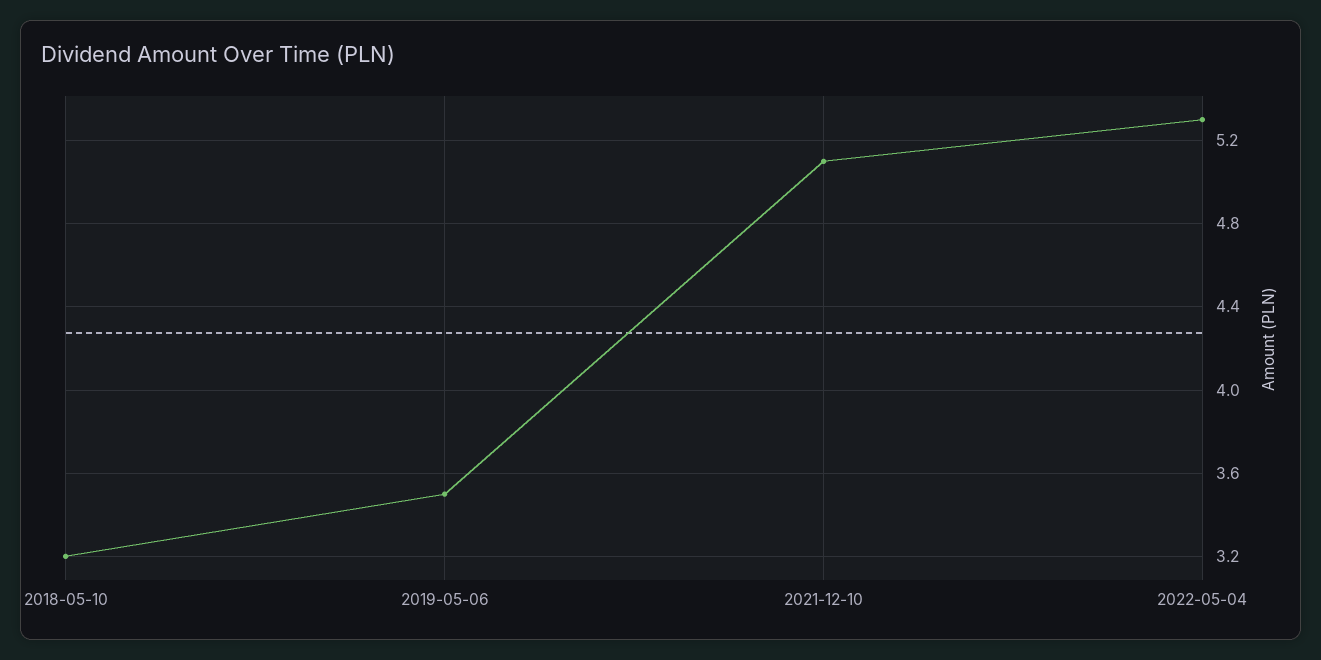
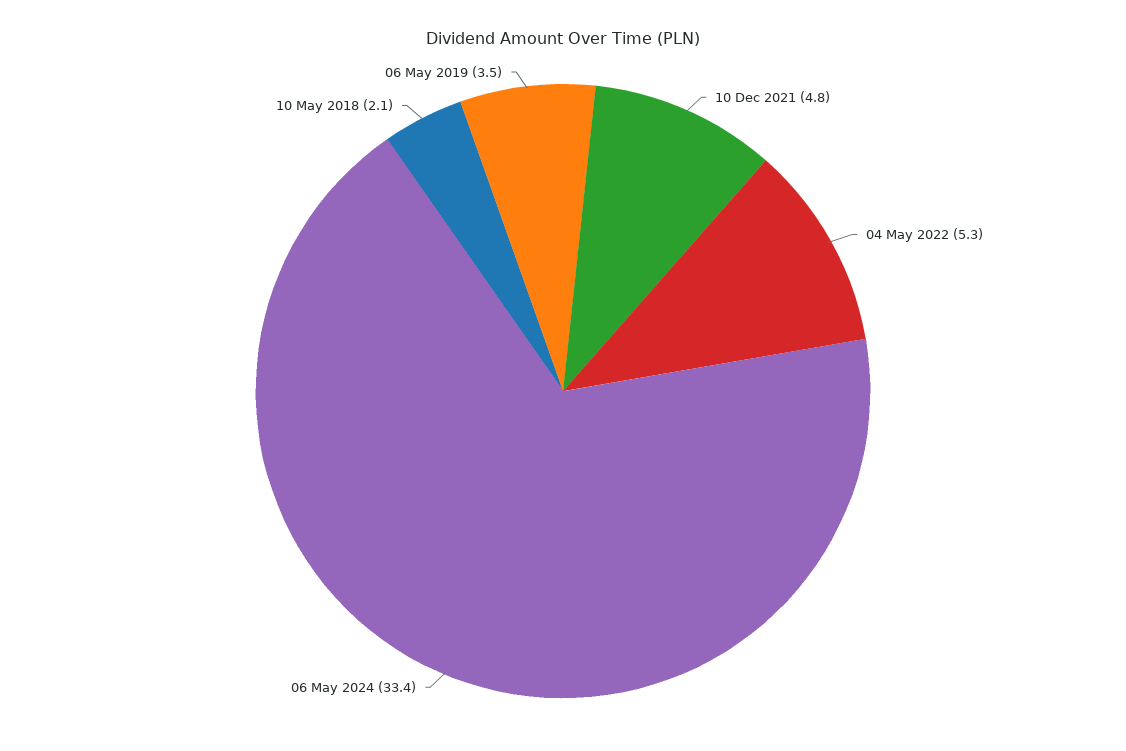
2018-05-10: 3.2 -> 2.1
2021-12-10: 5.1 -> 4.8
06 May 2024: none -> 33.4

